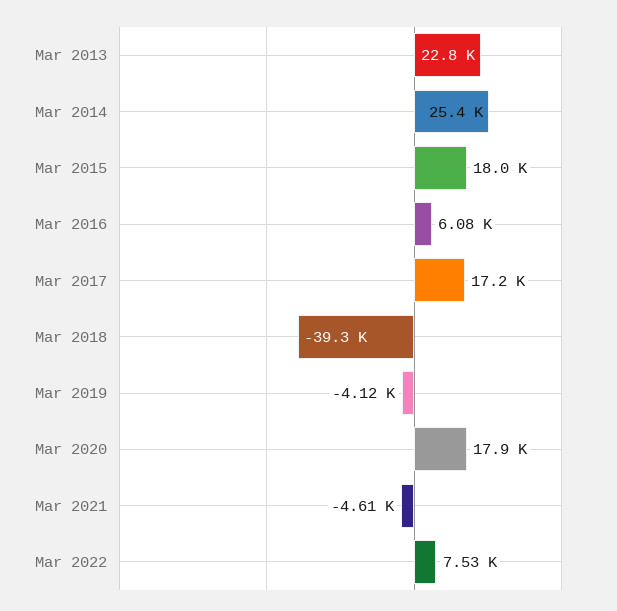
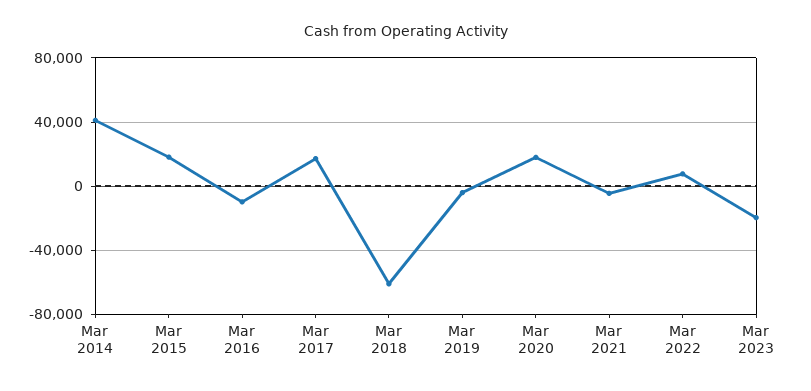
Mar 2013: 22800 -> none
Mar 2014: 25400 -> 40000
Mar 2016: 6080 -> -10000
Mar 2018: -39300 -> -60000
Mar 2023: none -> -20000

